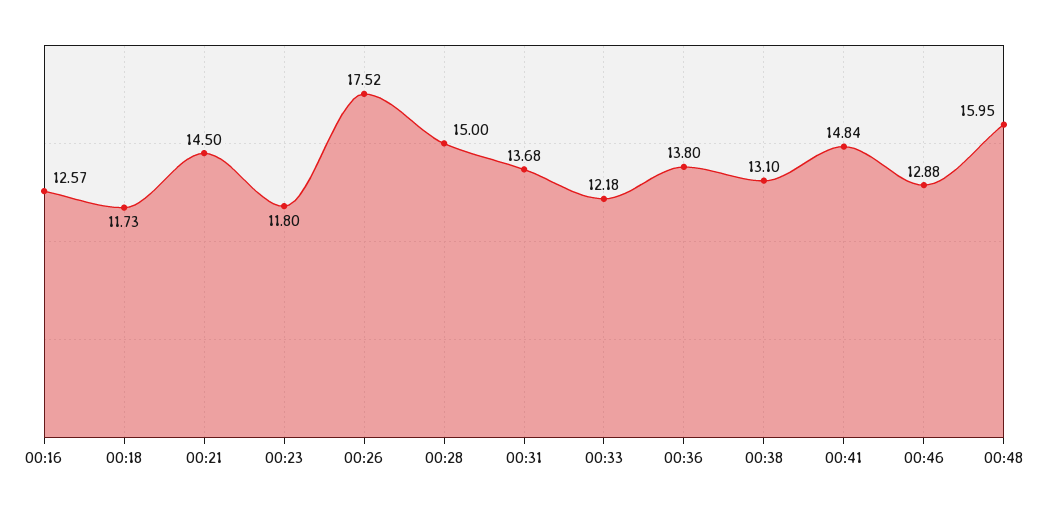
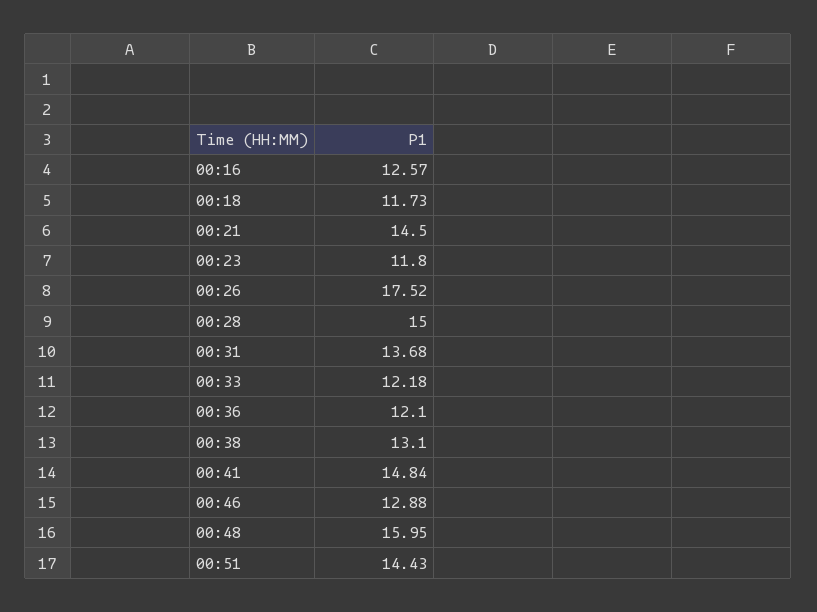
00:36: 13.8 -> 12.1
00:51: none -> 14.43

